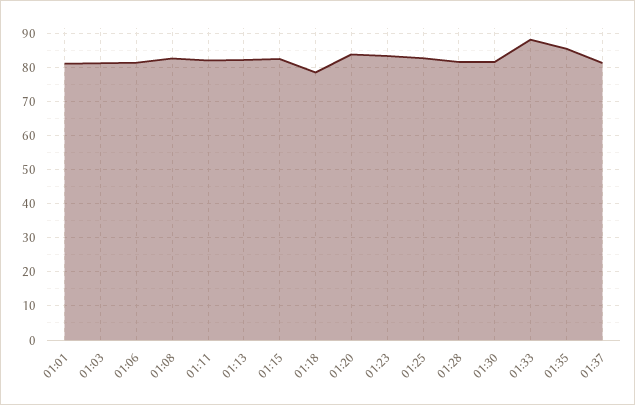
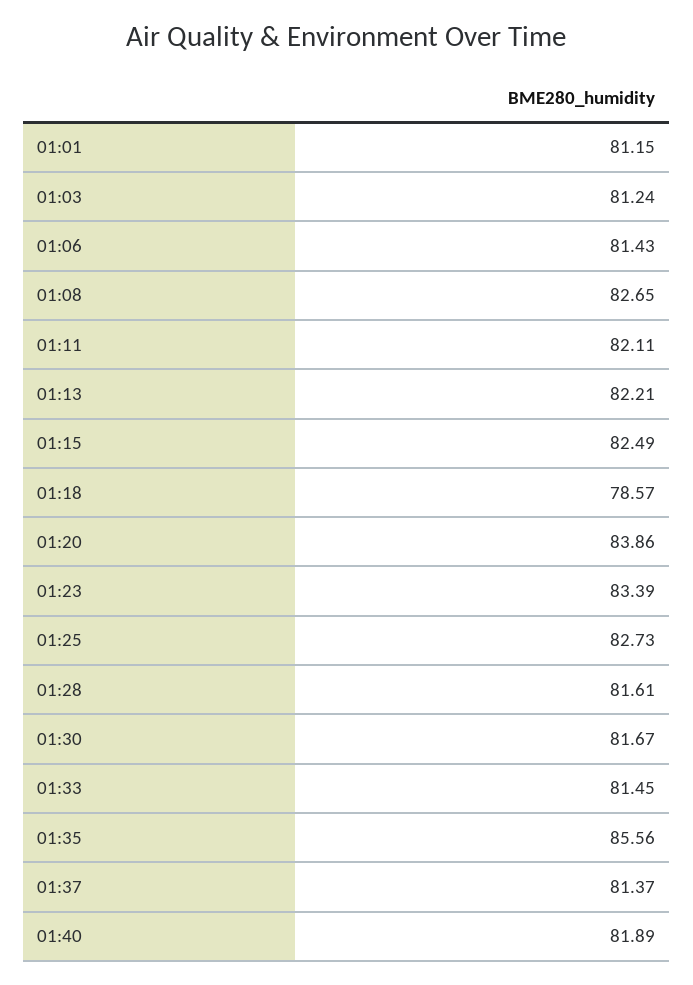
01:33: 88 -> 81.45
01:40: none -> 81.89

